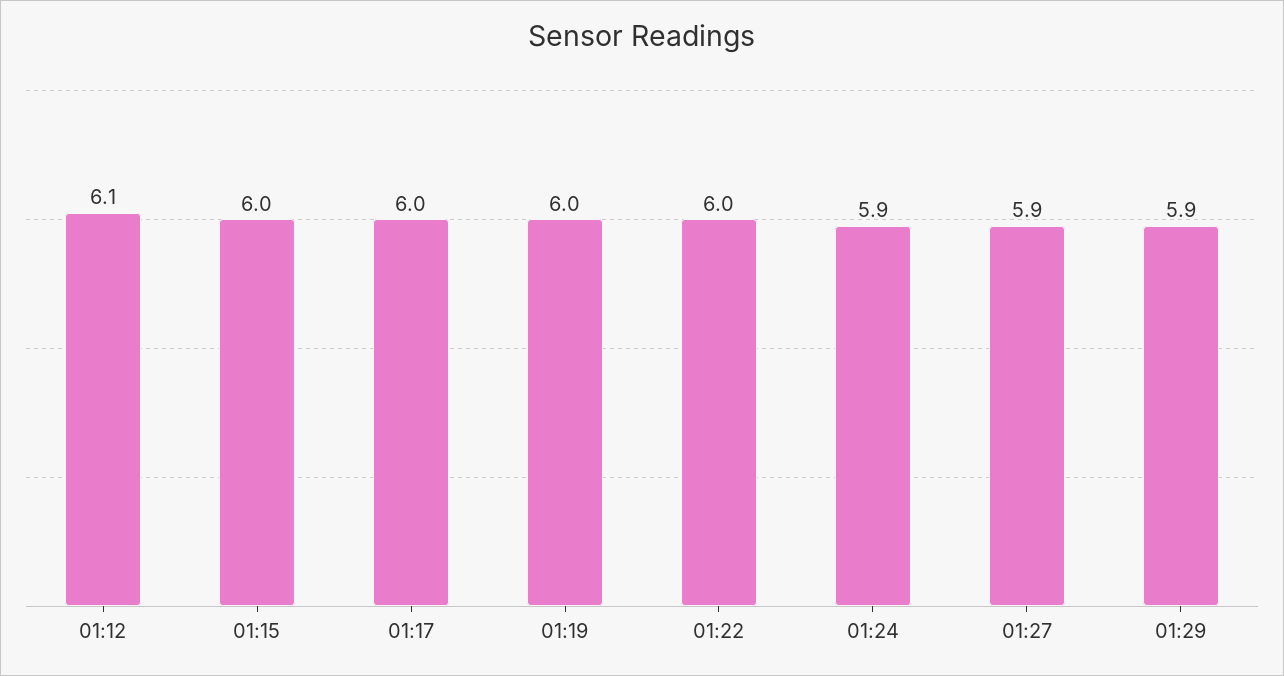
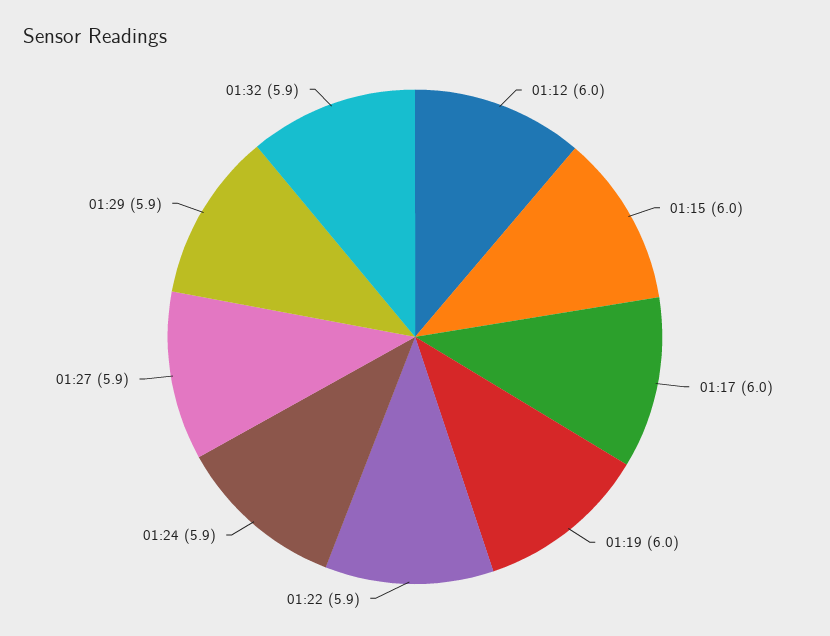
01:12: 6.1 -> 6
01:22: 6 -> 5.9
01:32: none -> 5.9

